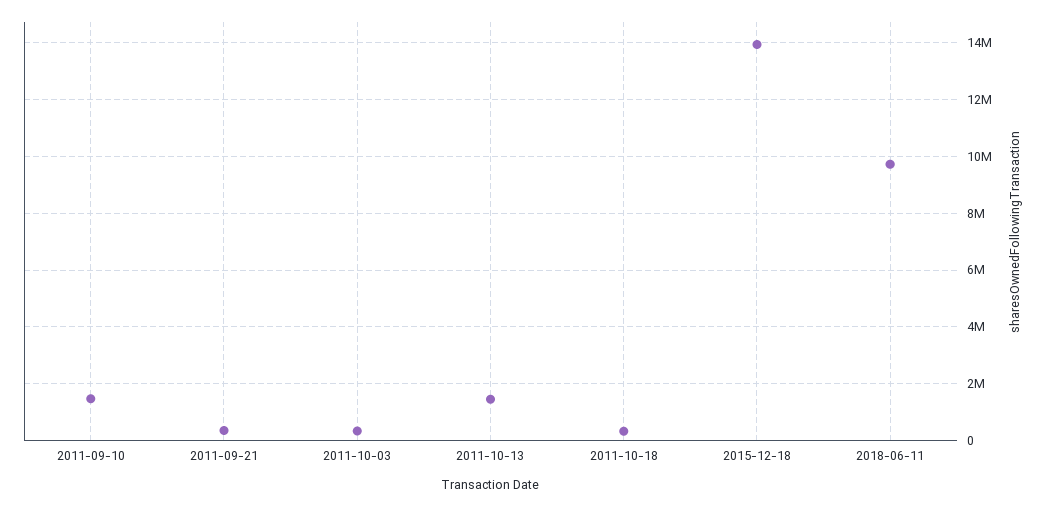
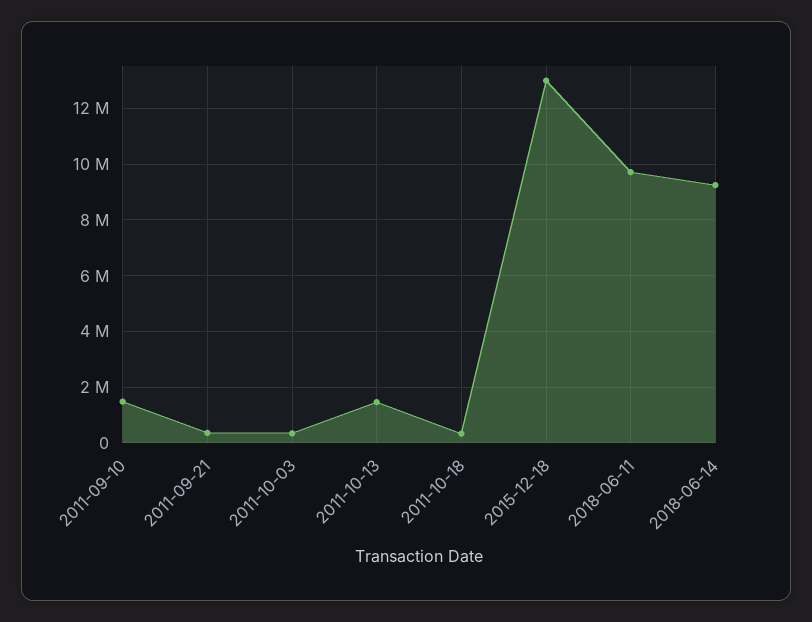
2015-12-18: 14000000 -> 13000000
2018-06-14: none -> 9250000

